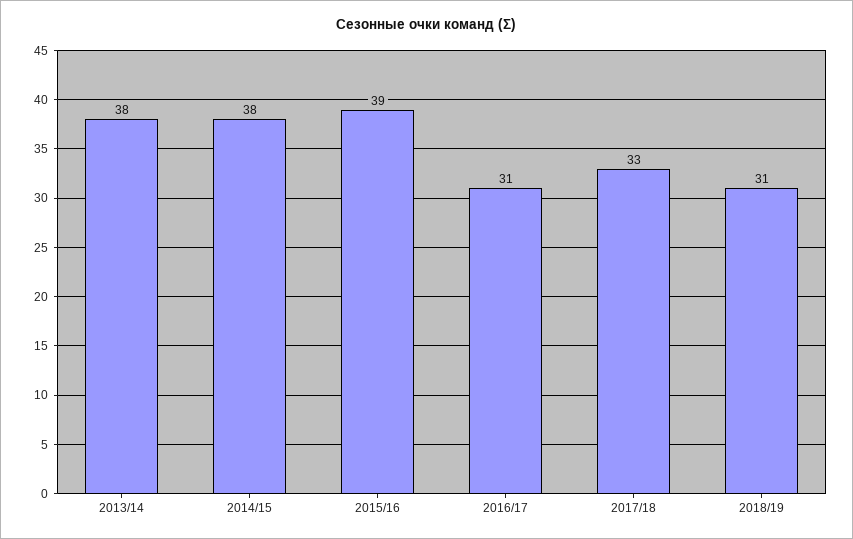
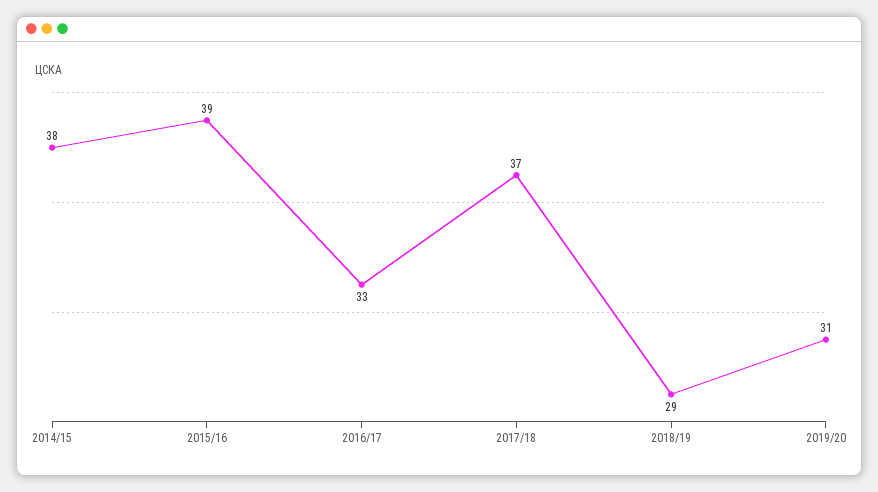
2013/14: 38 -> none
2016/17: 31 -> 33
2017/18: 33 -> 37
2018/19: 31 -> 29
2019/20: none -> 31

